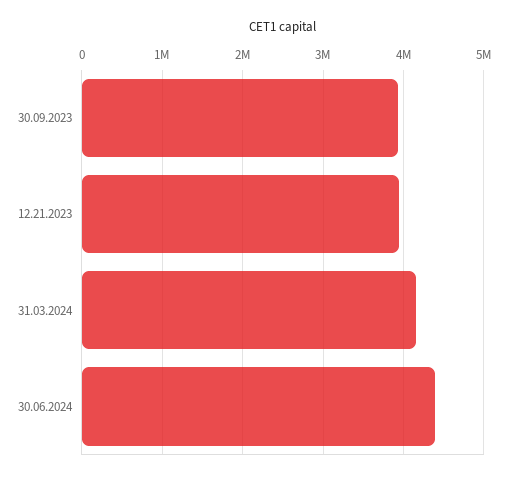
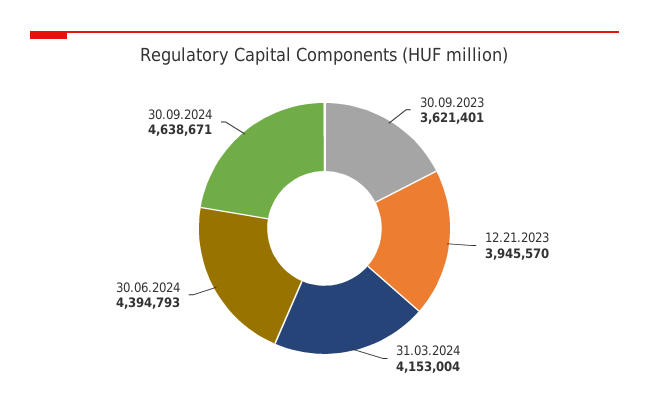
30.09.2023: 3900000 -> 3621401
30.09.2024: none -> 4638671

